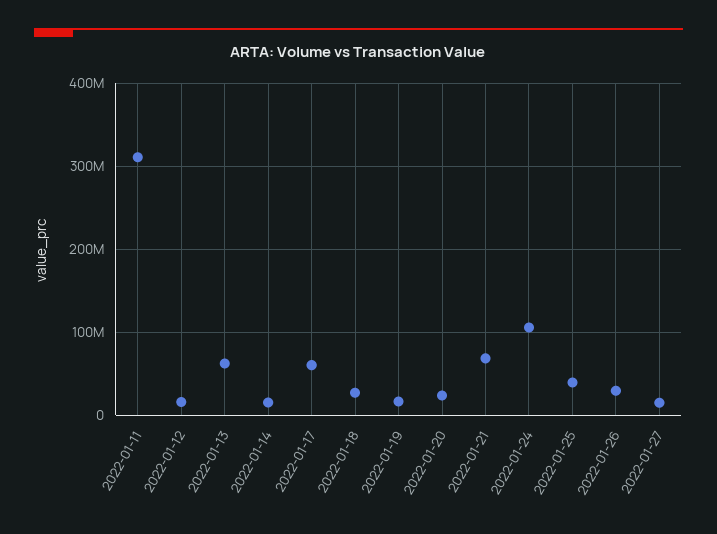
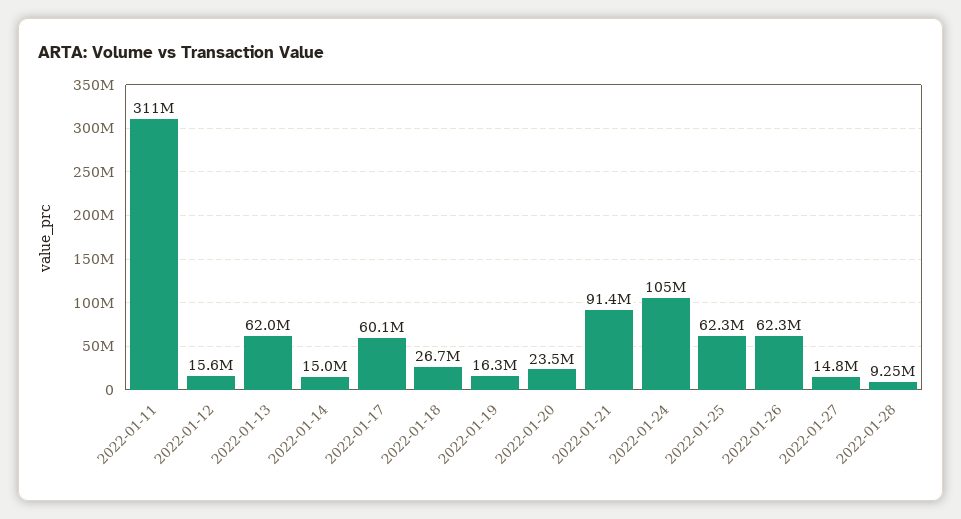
2022-01-21: 70000000 -> 91400000
2022-01-25: 40000000 -> 62300000
2022-01-26: 30000000 -> 62300000
2022-01-28: none -> 9250000

